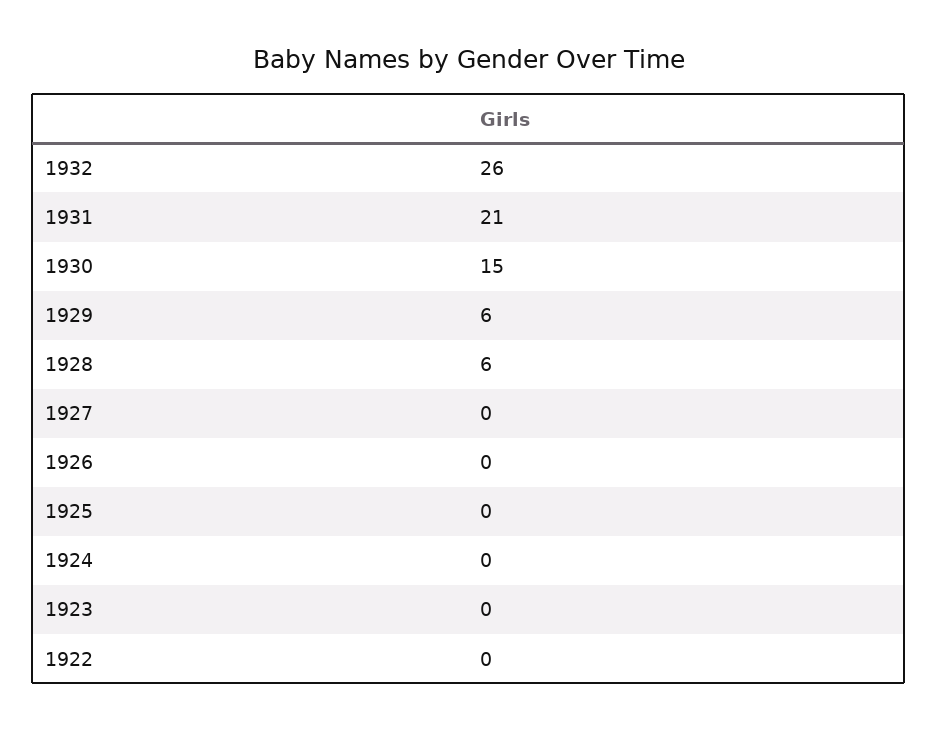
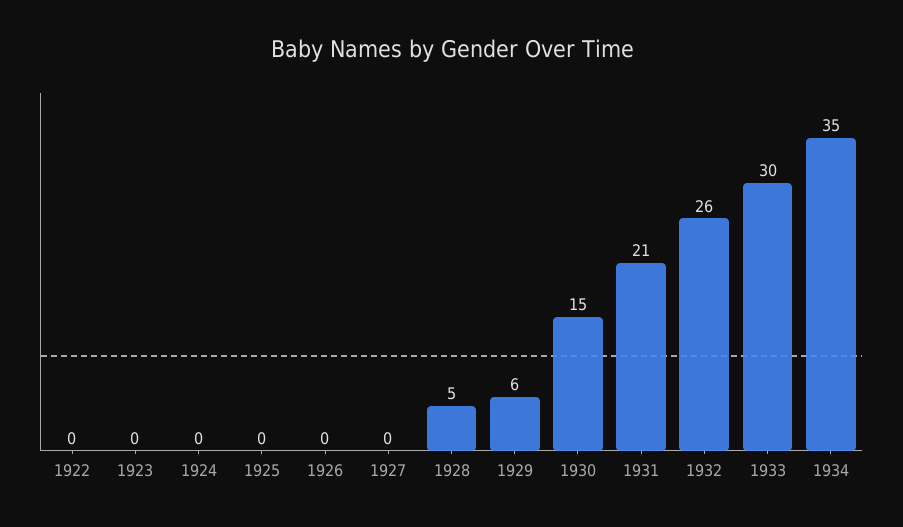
1928: 6 -> 5
1933: none -> 30
1934: none -> 35

